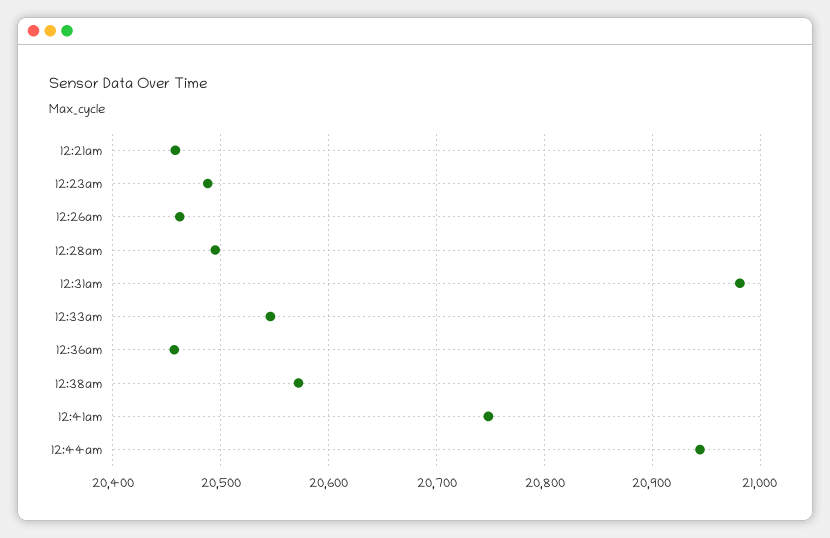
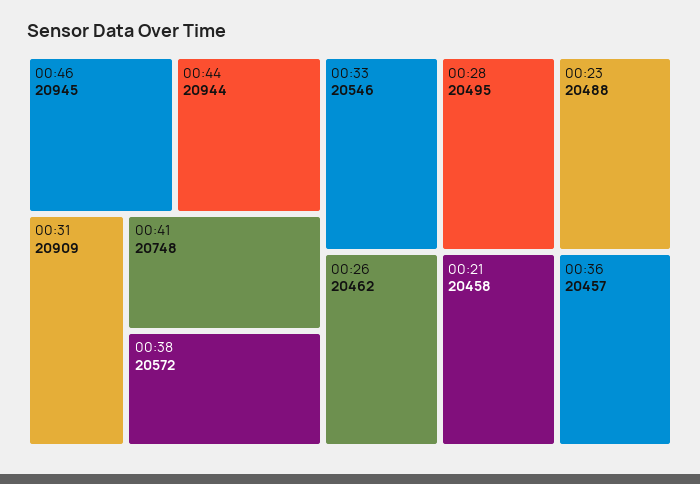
12:31am: 20980 -> 20909
00:46: none -> 20945

